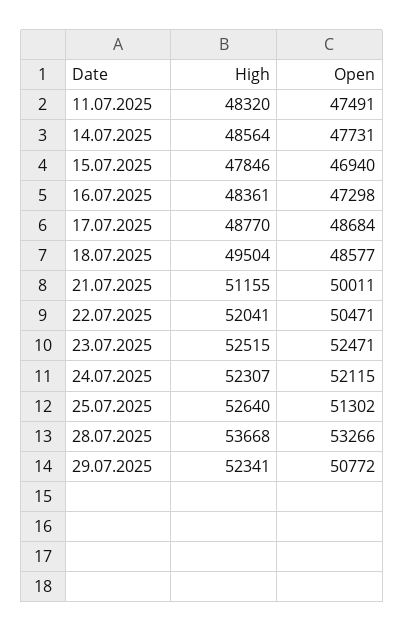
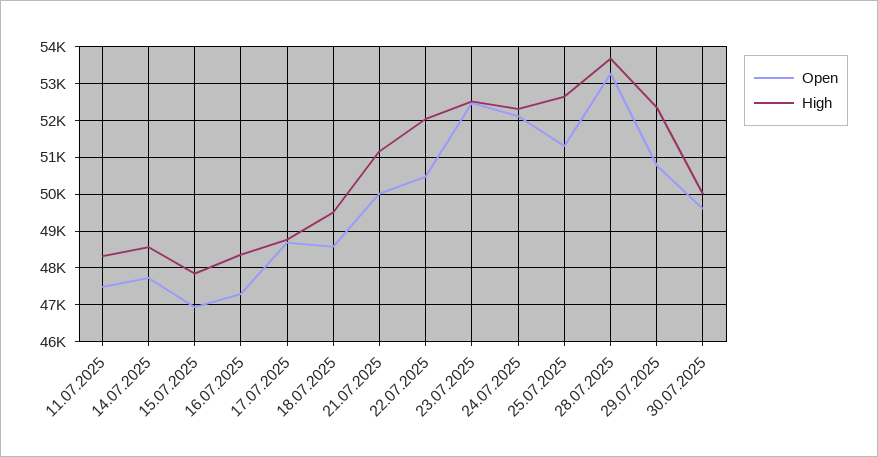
Open, 30.07.2025: none -> 49600
High, 30.07.2025: none -> 50000

